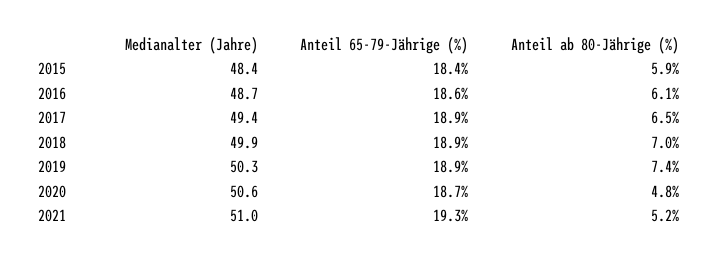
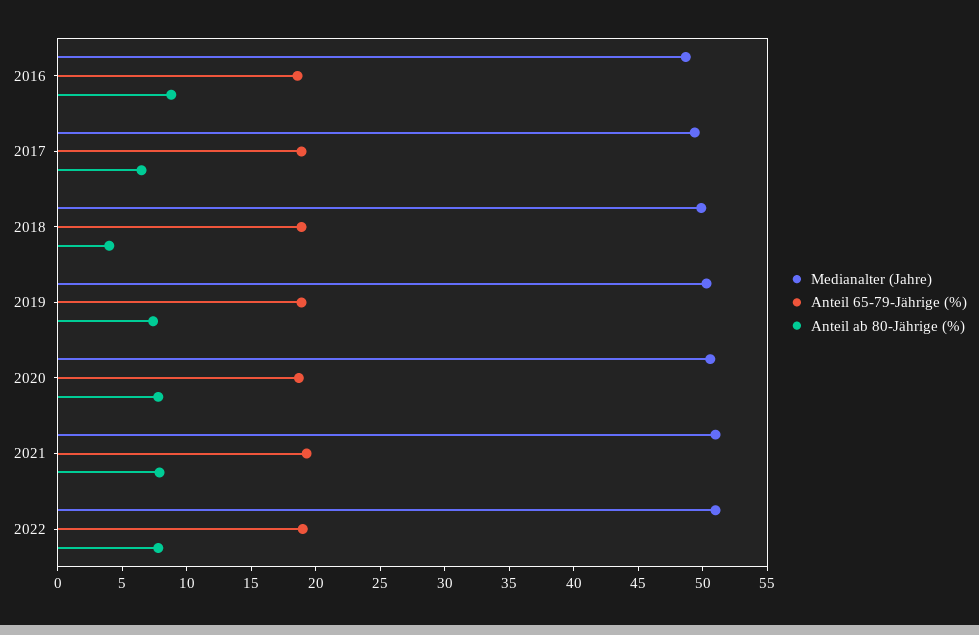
Medianalter (Jahre), 2015: 48.4 -> none
Anteil 65-79-Jährige (%), 2015: 18.4 -> none
Anteil ab 80-Jährige (%), 2015: 5.9 -> none
Anteil ab 80-Jährige (%), 2016: 6.1 -> 9
Anteil ab 80-Jährige (%), 2018: 7 -> 4
Anteil ab 80-Jährige (%), 2020: 4.8 -> 8
Anteil ab 80-Jährige (%), 2021: 5.2 -> 8
Medianalter (Jahre), 2022: none -> 51
Anteil 65-79-Jährige (%), 2022: none -> 19
Anteil ab 80-Jährige (%), 2022: none -> 8

